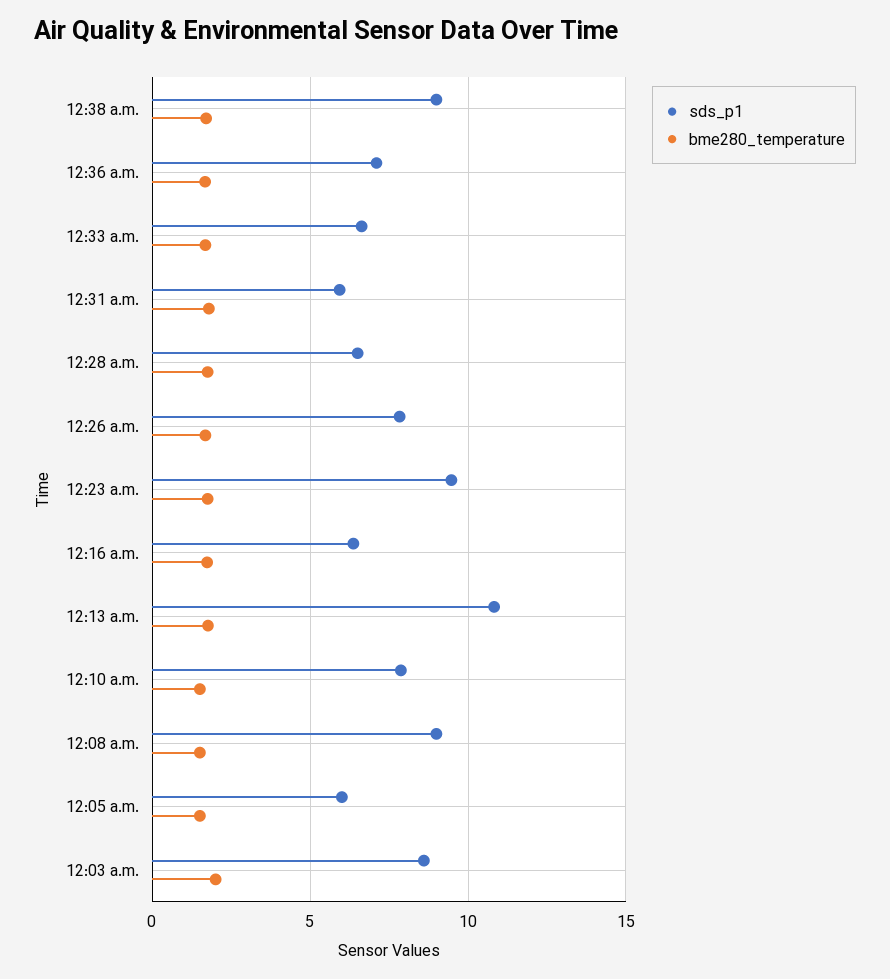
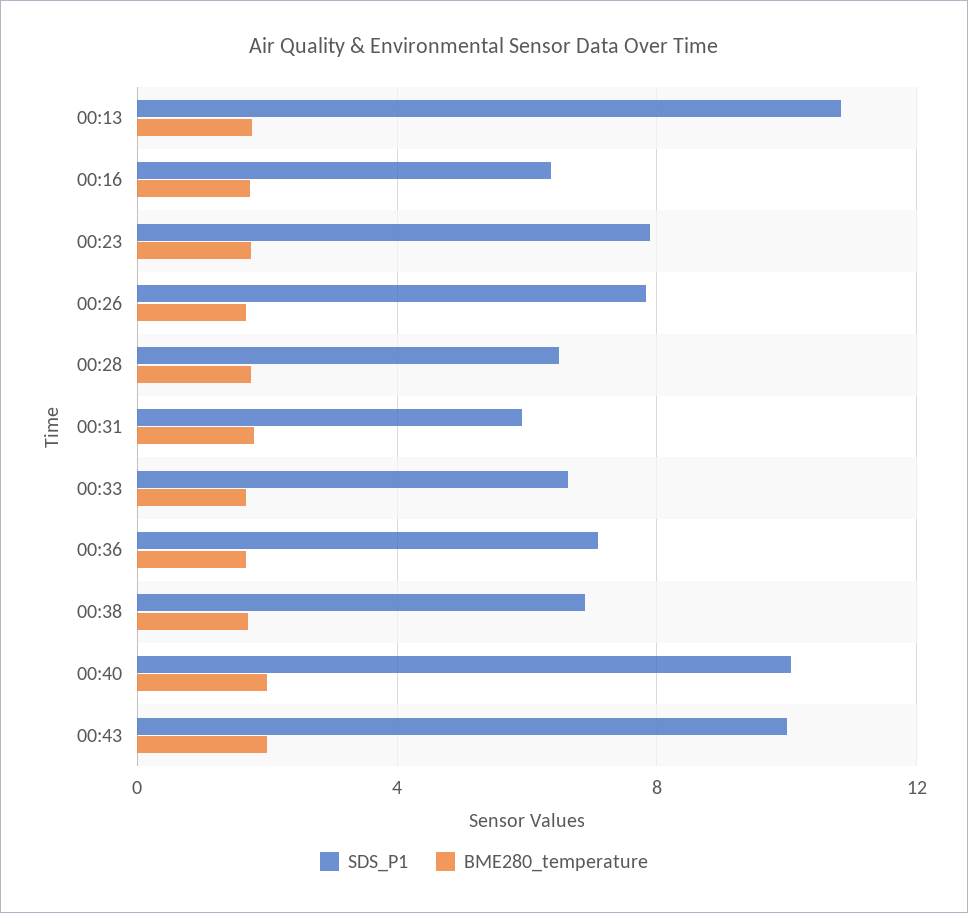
sds_p1, 12:38 a.m.: 9 -> 7
sds_p1, 12:23 a.m.: 9.5 -> 8
sds_p1, 12:10 a.m.: 8 -> none
bme280_temperature, 12:10 a.m.: 1.5 -> none
sds_p1, 12:08 a.m.: 9 -> none
bme280_temperature, 12:08 a.m.: 1.5 -> none
sds_p1, 12:05 a.m.: 6 -> none
bme280_temperature, 12:05 a.m.: 1.5 -> none
sds_p1, 12:03 a.m.: 8.5 -> none
bme280_temperature, 12:03 a.m.: 2 -> none
sds_p1, 00:40: none -> 10
bme280_temperature, 00:40: none -> 2
sds_p1, 00:43: none -> 10
bme280_temperature, 00:43: none -> 2

